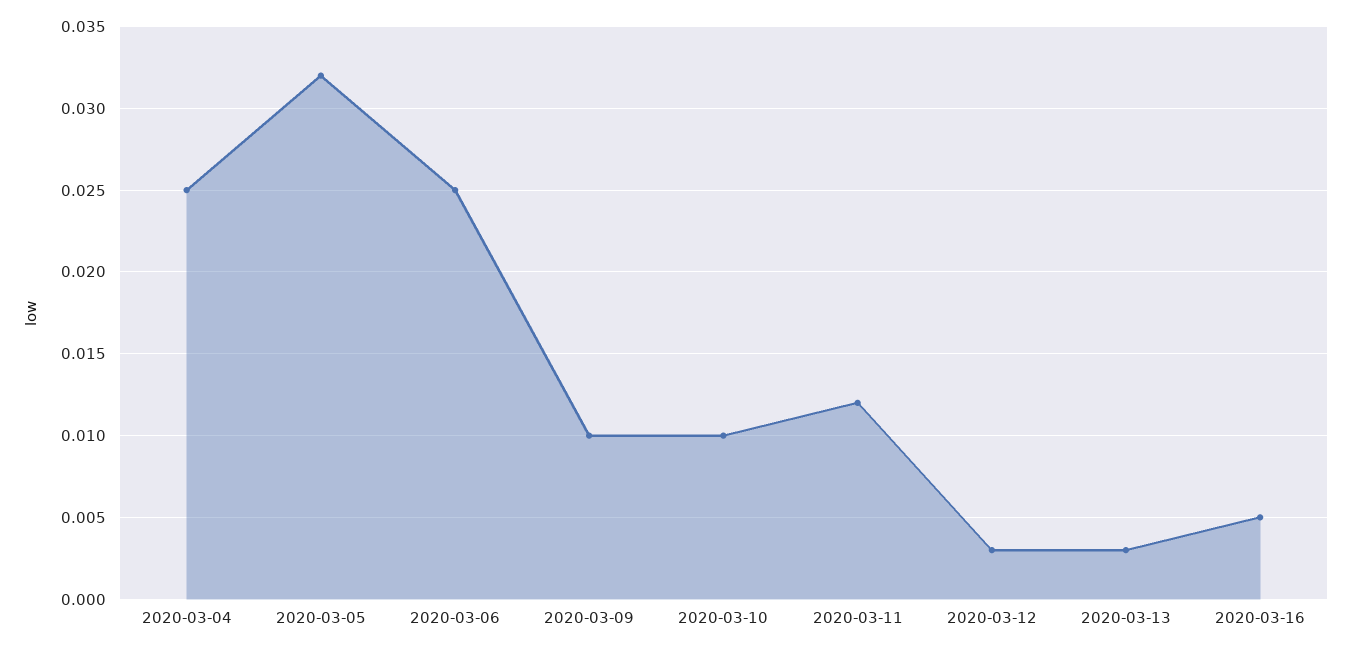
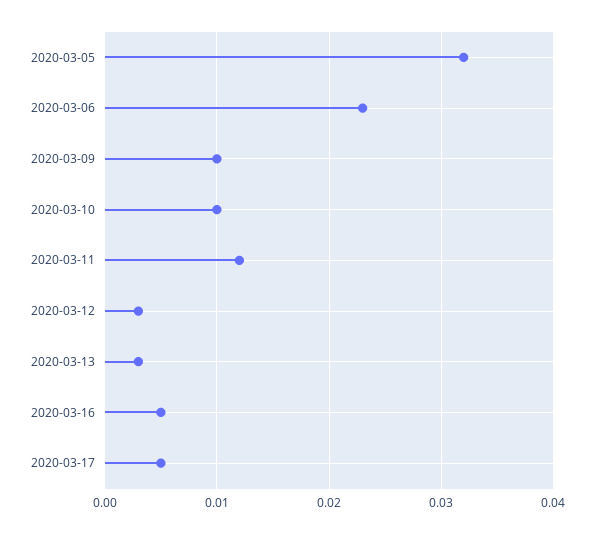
2020-03-04: 0.025 -> none
2020-03-06: 0.025 -> 0.023
2020-03-17: none -> 0.005

